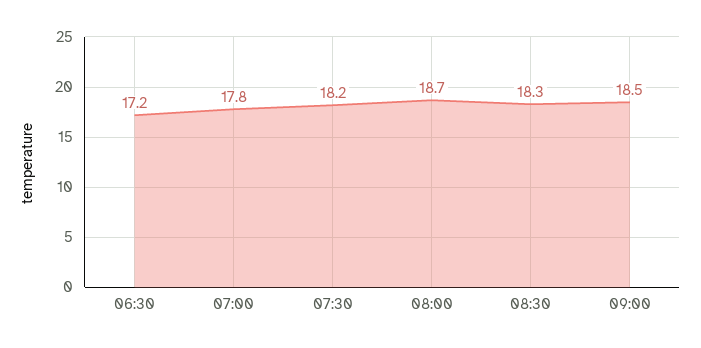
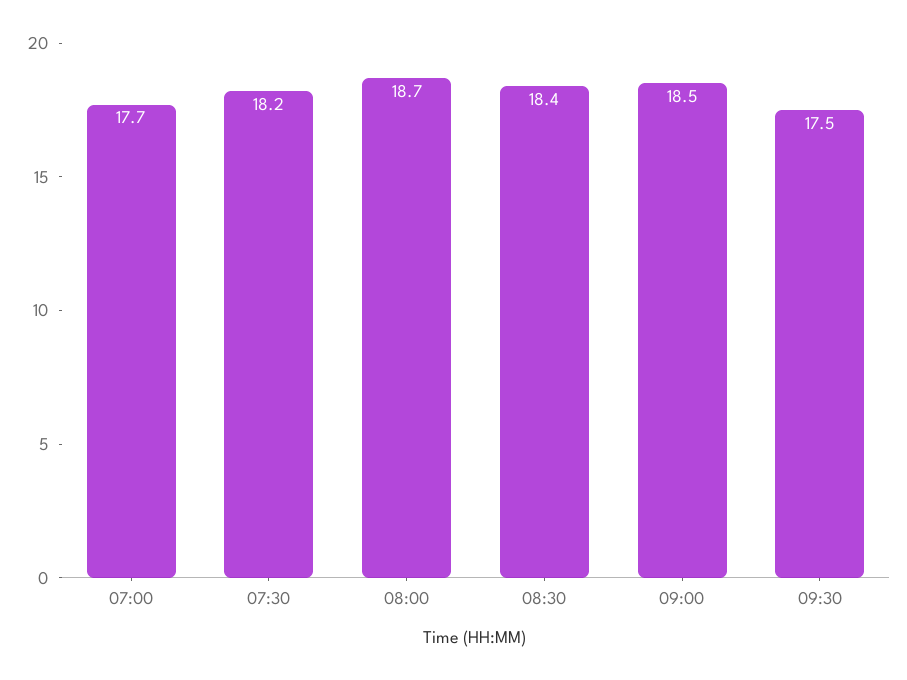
06:30: 17.2 -> none
07:00: 17.8 -> 17.7
08:30: 18.3 -> 18.4
09:30: none -> 17.5

